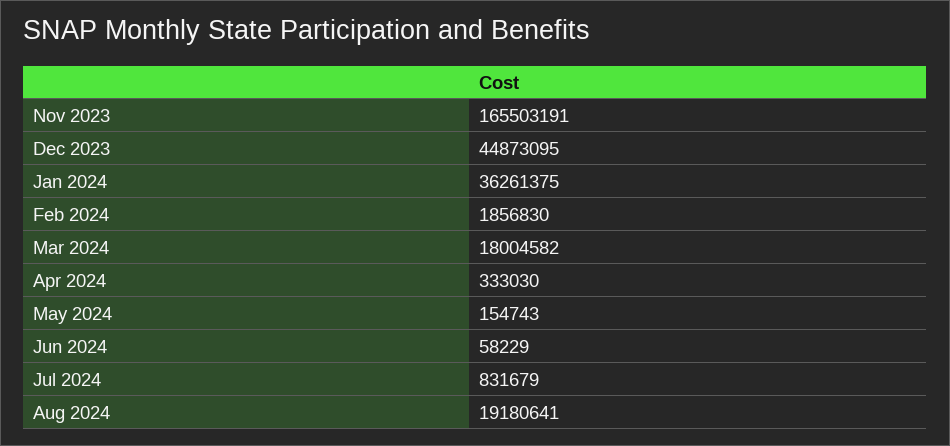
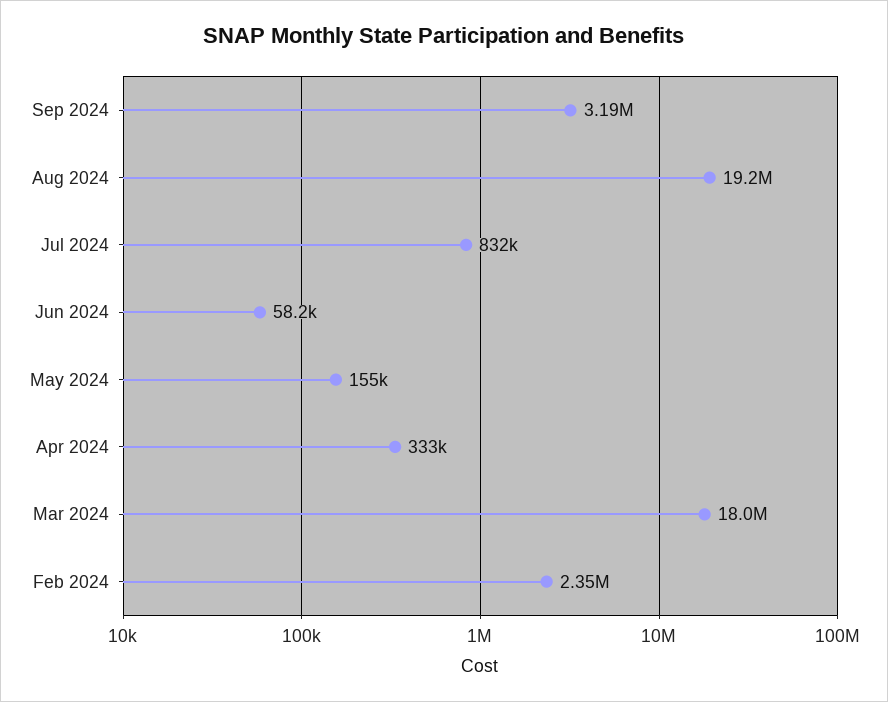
Nov 2023: 165503191 -> none
Dec 2023: 44873095 -> none
Jan 2024: 36261375 -> none
Feb 2024: 1856830 -> 2350000
Sep 2024: none -> 3190000

